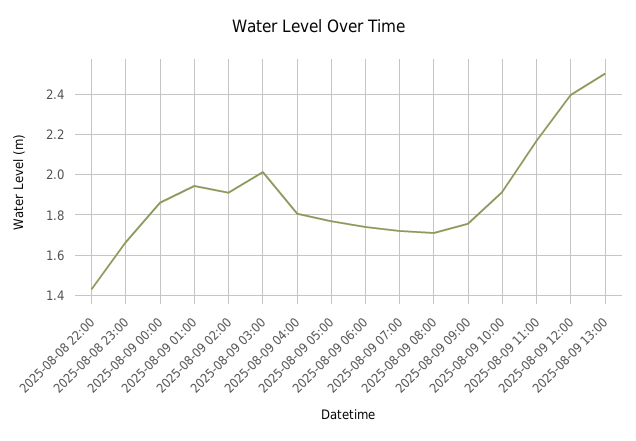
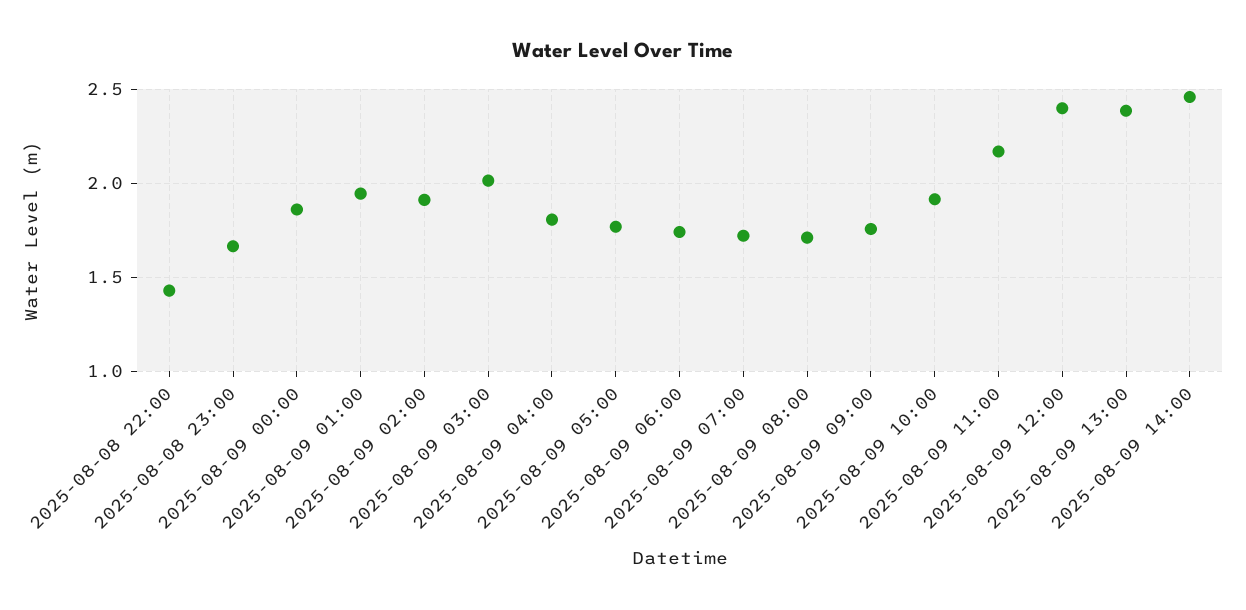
2025-08-09 13:00: 2.5 -> 2.4
2025-08-09 14:00: none -> 2.45

